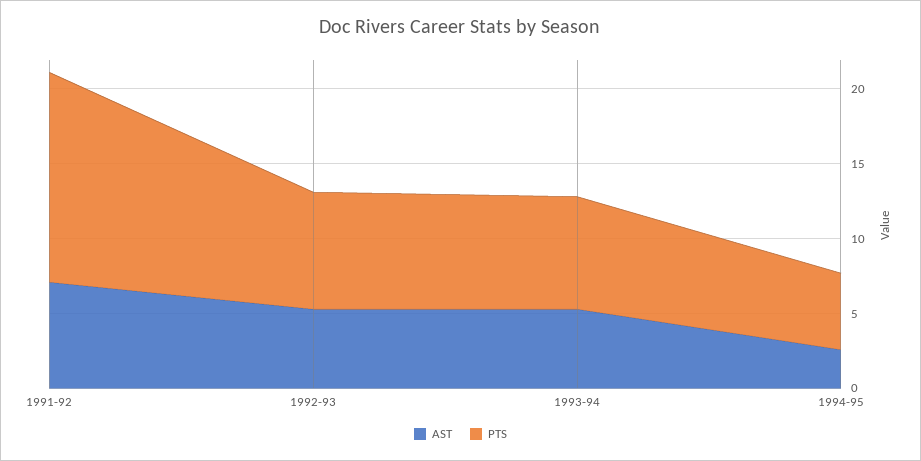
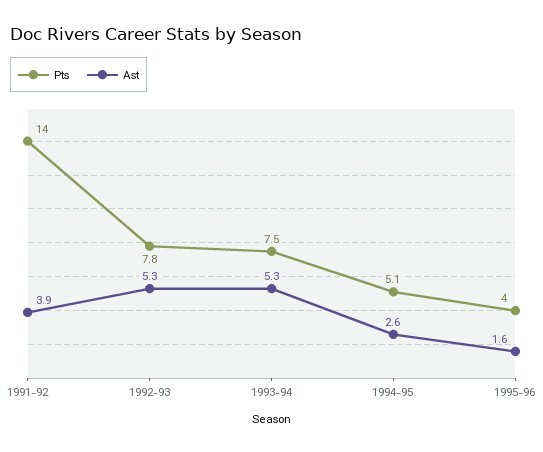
AST, 1991-92: 7 -> 3.9
PTS, 1995-96: none -> 4
AST, 1995-96: none -> 1.6

